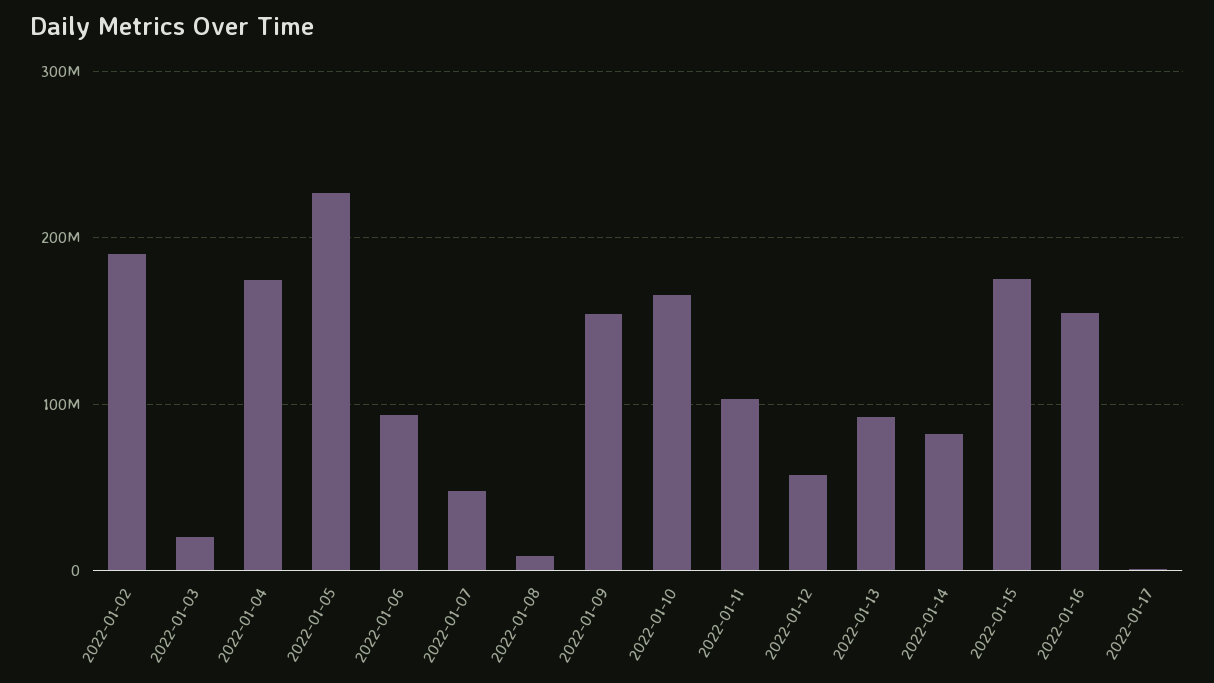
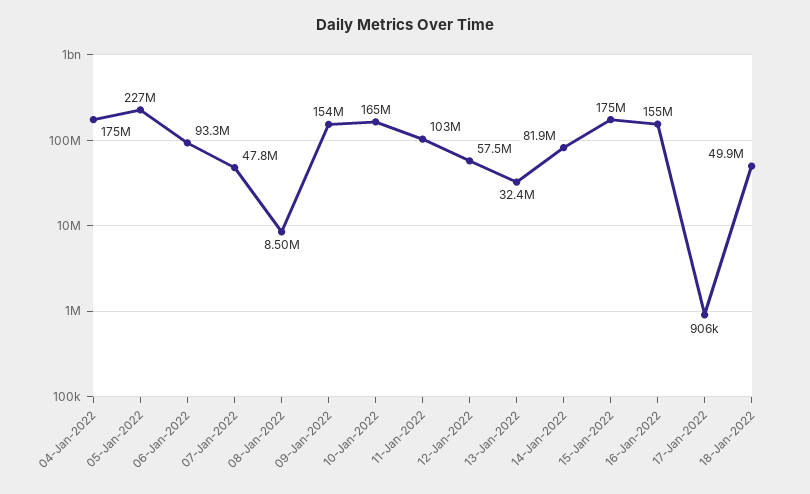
2022-01-02: 190000000 -> none
2022-01-03: 20000000 -> none
2022-01-13: 90000000 -> 32400000
18-Jan-2022: none -> 49900000

